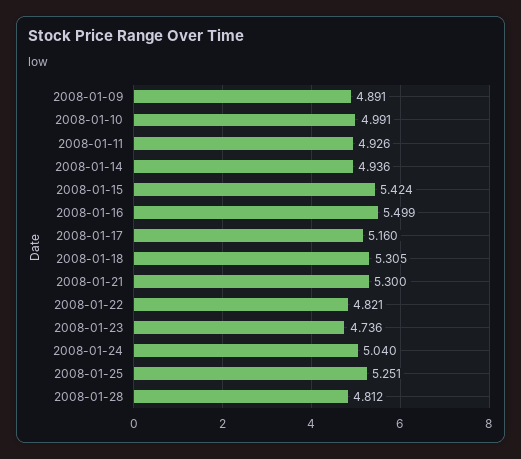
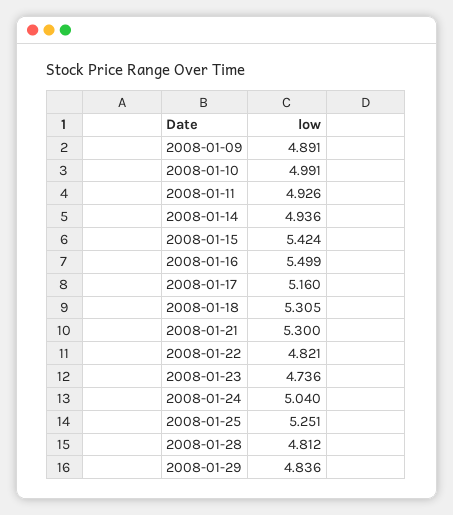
2008-01-29: none -> 4.836

